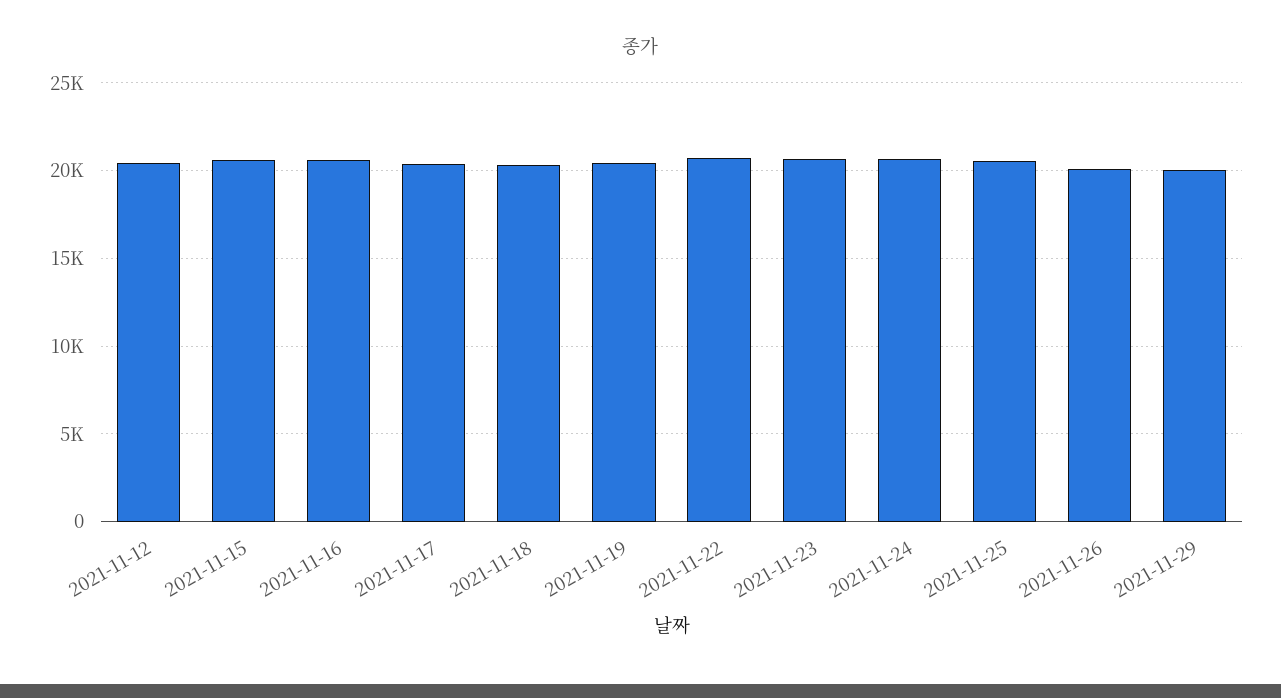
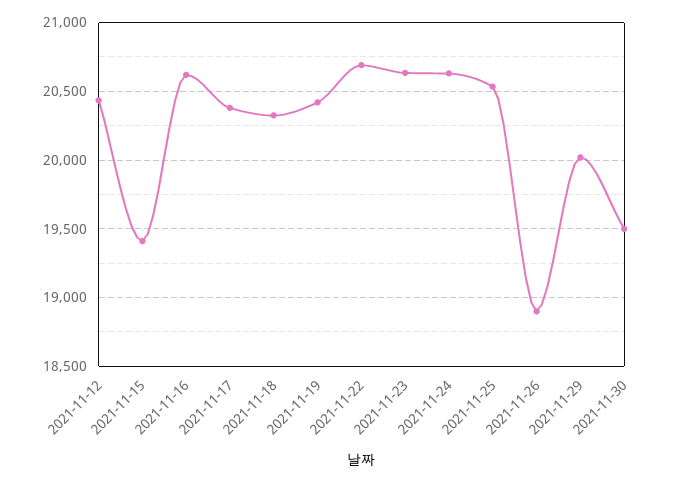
2021-11-15: 20500 -> 19400
2021-11-26: 20000 -> 18900
2021-11-30: none -> 19500

